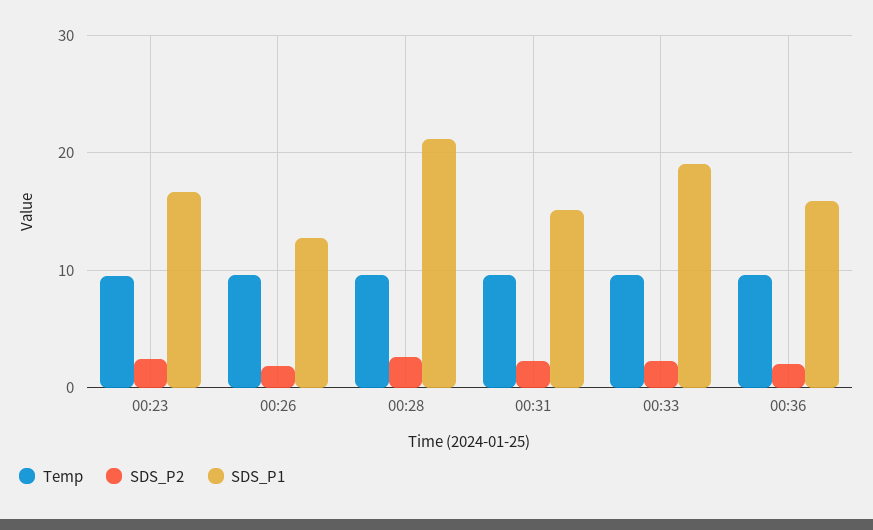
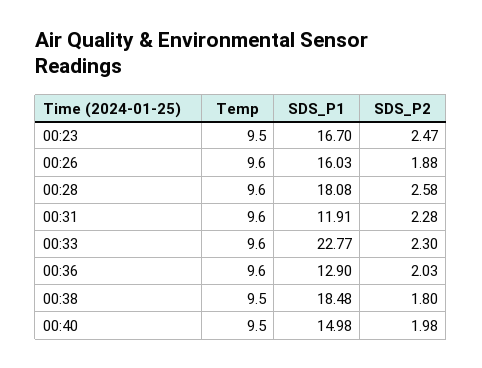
SDS_P1, 00:26: 13 -> 16.03
SDS_P1, 00:28: 21 -> 18.08
SDS_P1, 00:31: 15 -> 11.91
SDS_P1, 00:33: 19 -> 22.77
SDS_P1, 00:36: 16 -> 12.9
Temp, 00:38: none -> 9.5
SDS_P1, 00:38: none -> 18.48
SDS_P2, 00:38: none -> 1.8
Temp, 00:40: none -> 9.5
SDS_P1, 00:40: none -> 14.98
SDS_P2, 00:40: none -> 1.98

